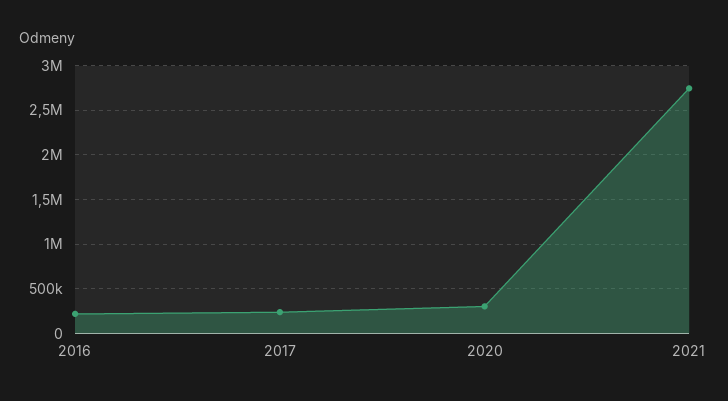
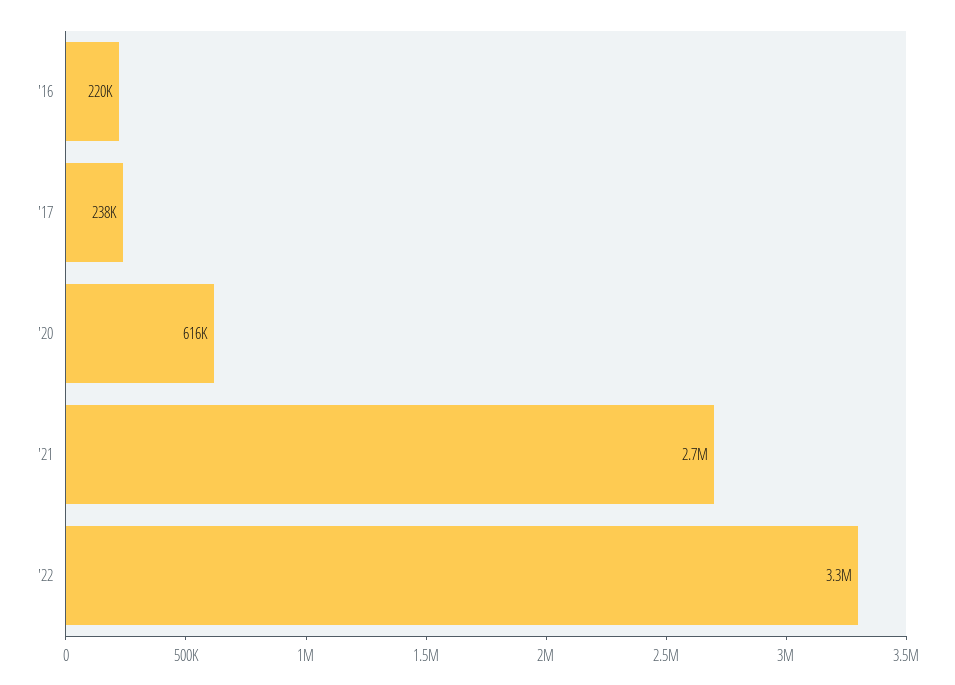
2020: 300000 -> 616000
'22: none -> 3300000

